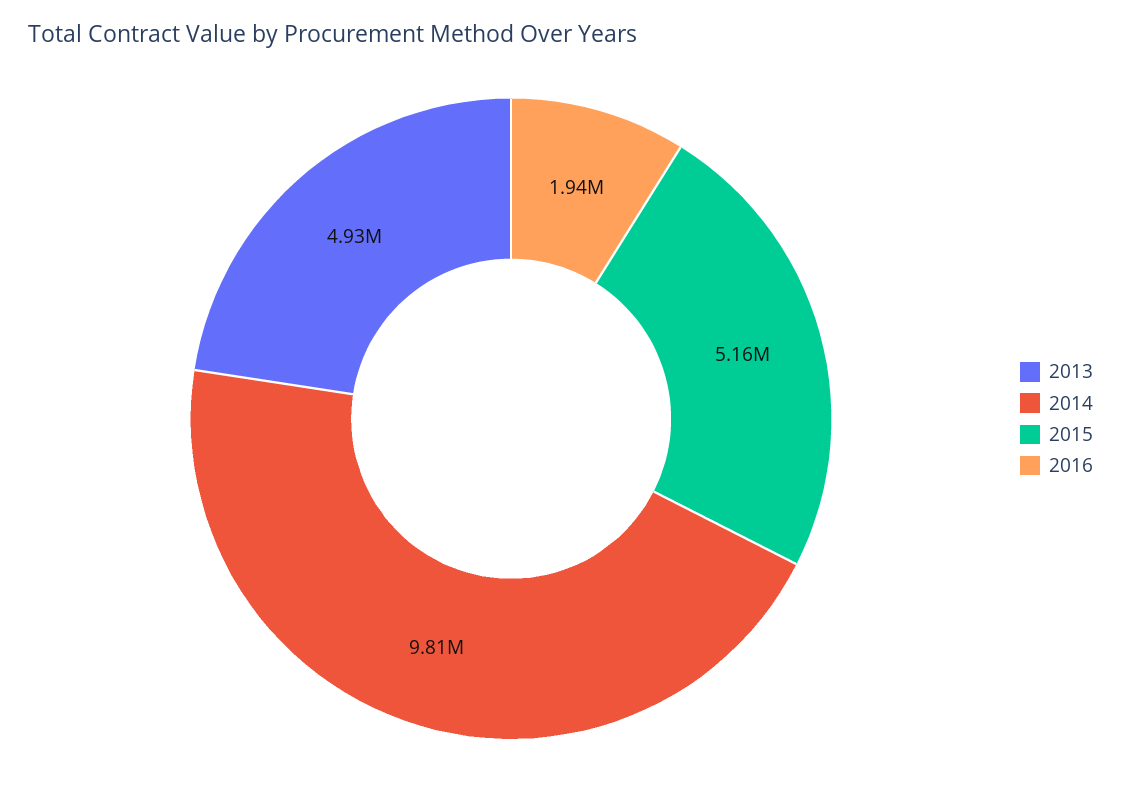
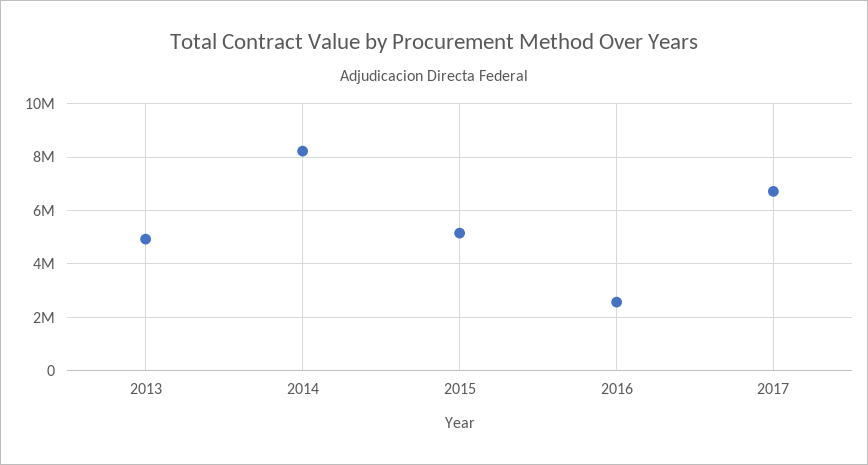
2014: 9810000 -> 8250000
2016: 1940000 -> 2500000
2017: none -> 6750000

